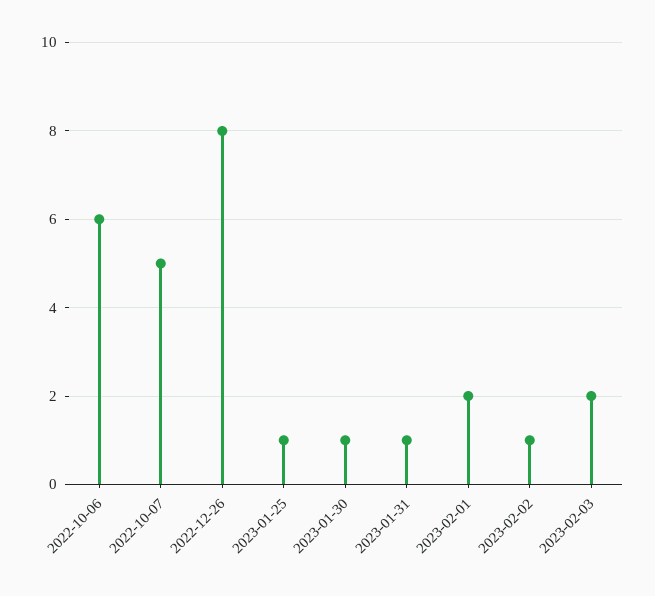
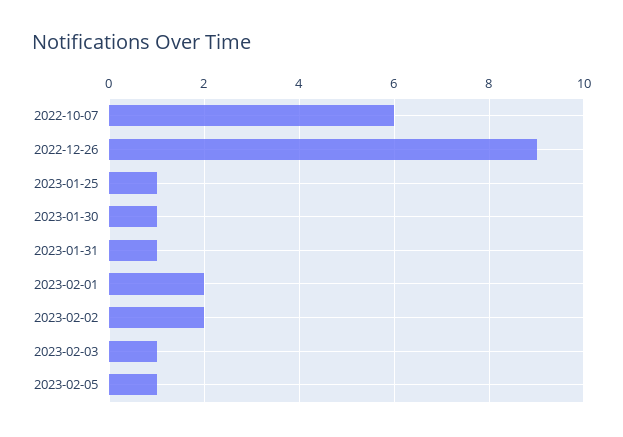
2022-10-06: 6 -> none
2022-10-07: 5 -> 6
2022-12-26: 8 -> 9
2023-02-02: 1 -> 2
2023-02-03: 2 -> 1
2023-02-05: none -> 1

